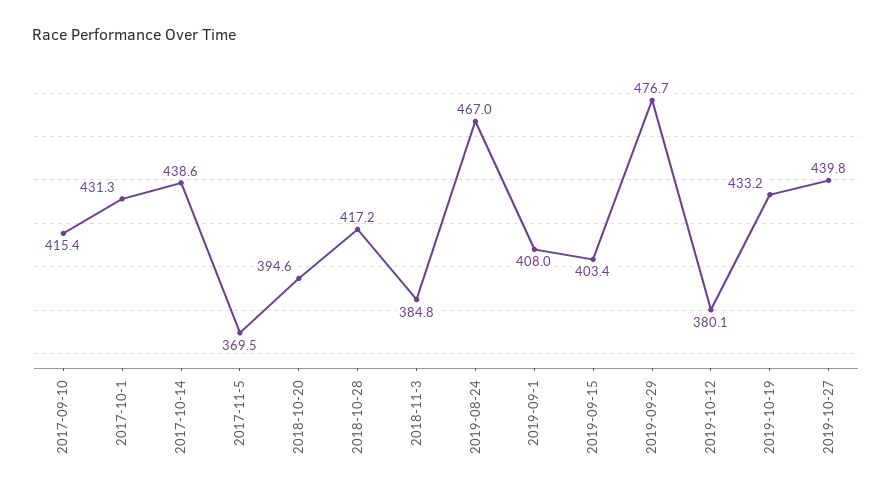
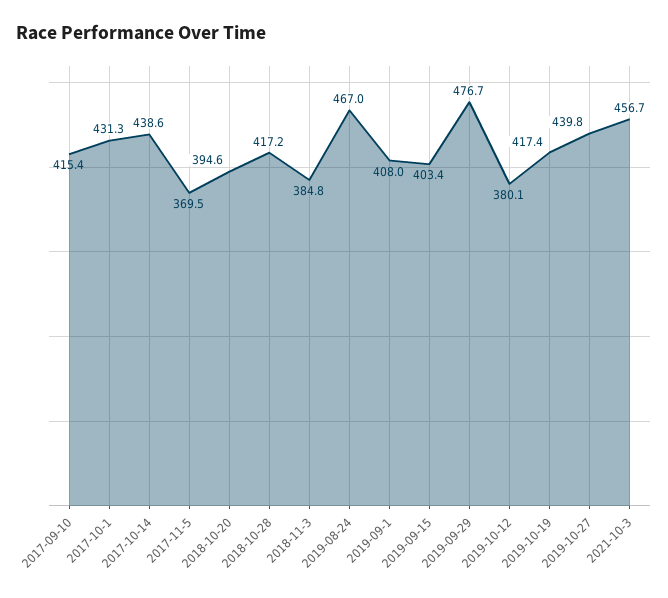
2019-10-19: 433.2 -> 417.4
2021-10-3: none -> 456.7

